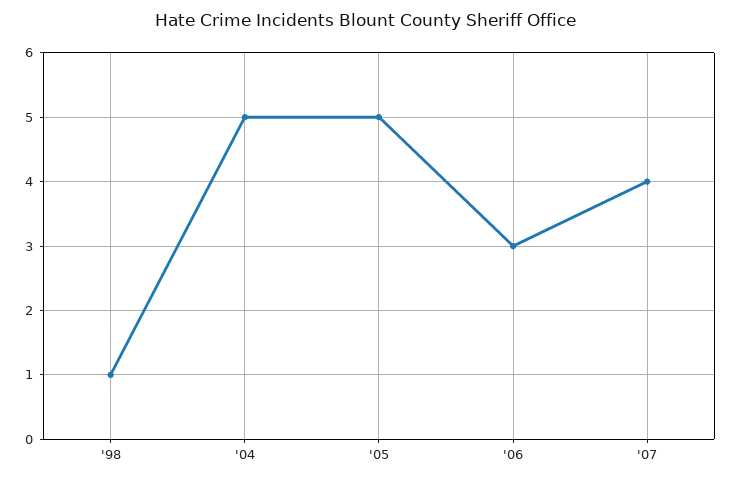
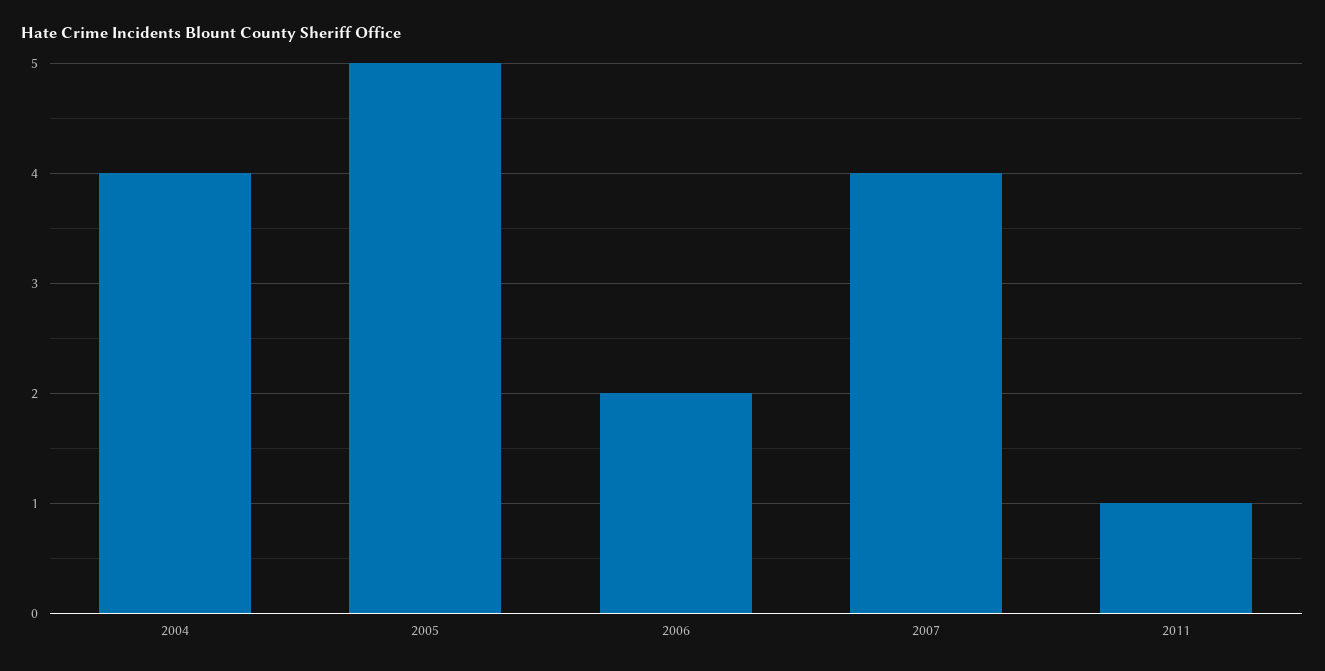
'98: 1 -> none
'04: 5 -> 4
'06: 3 -> 2
2011: none -> 1

